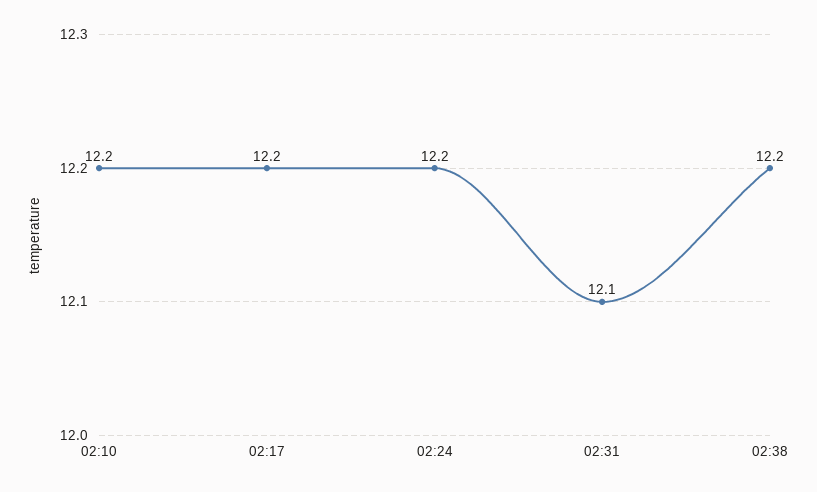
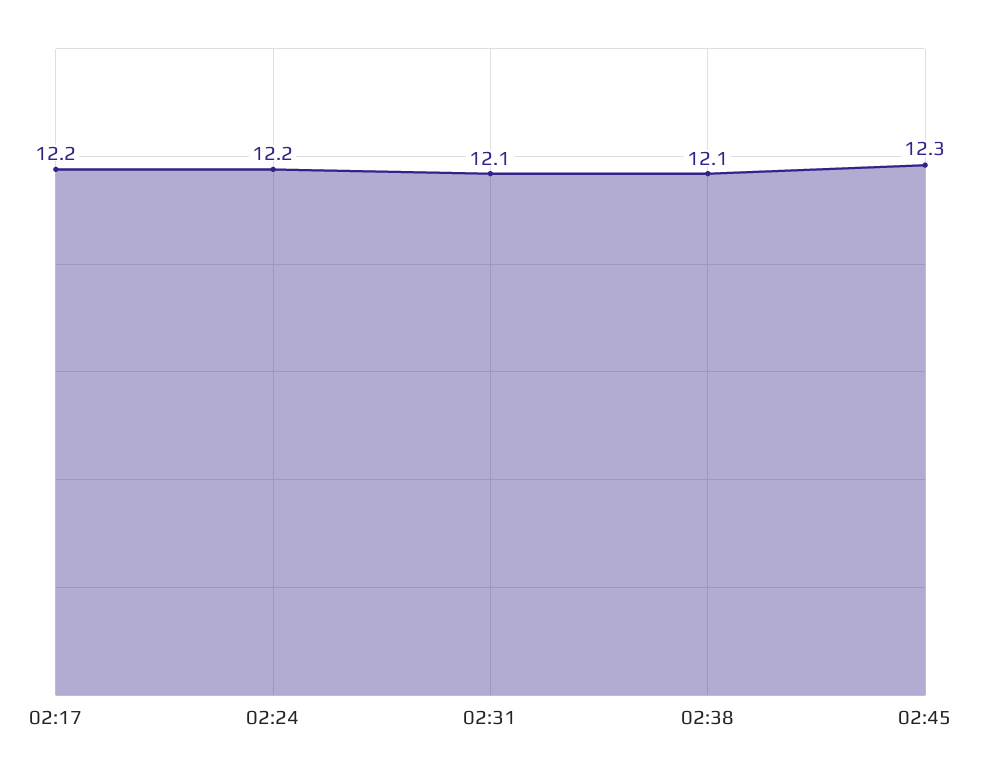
02:10: 12.2 -> none
02:38: 12.2 -> 12.1
02:45: none -> 12.3

